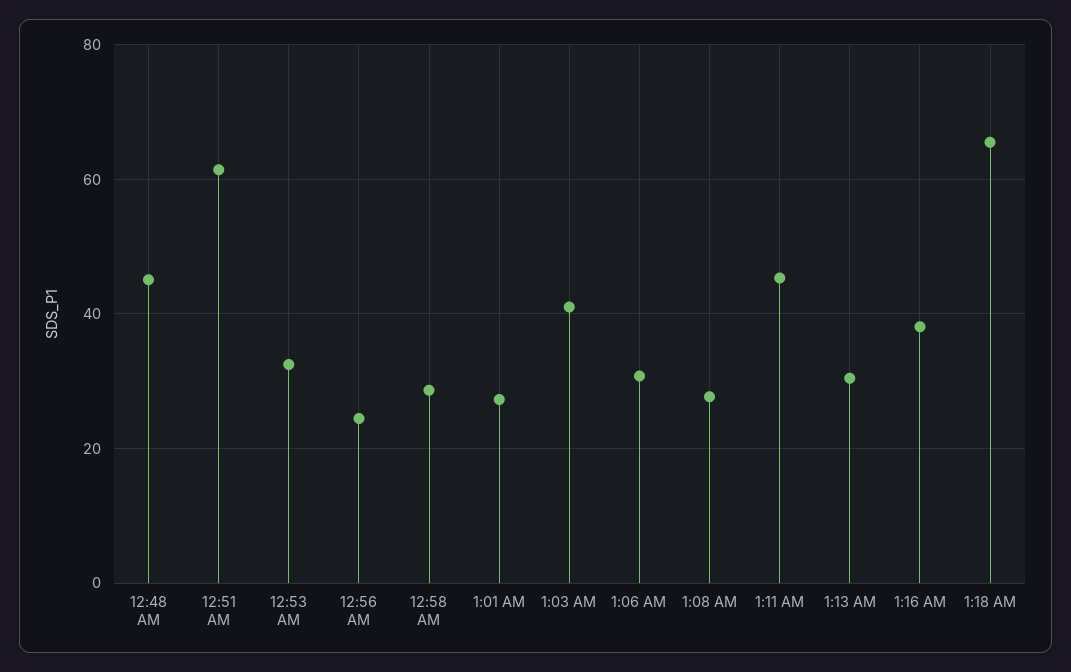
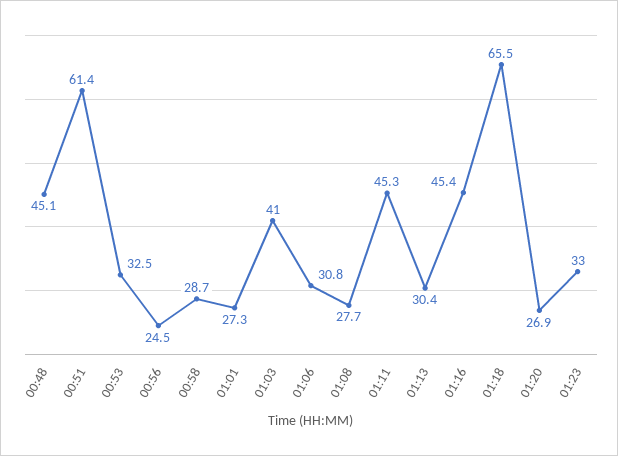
1:16 AM: 38 -> 45.4
01:20: none -> 26.9
01:23: none -> 33

